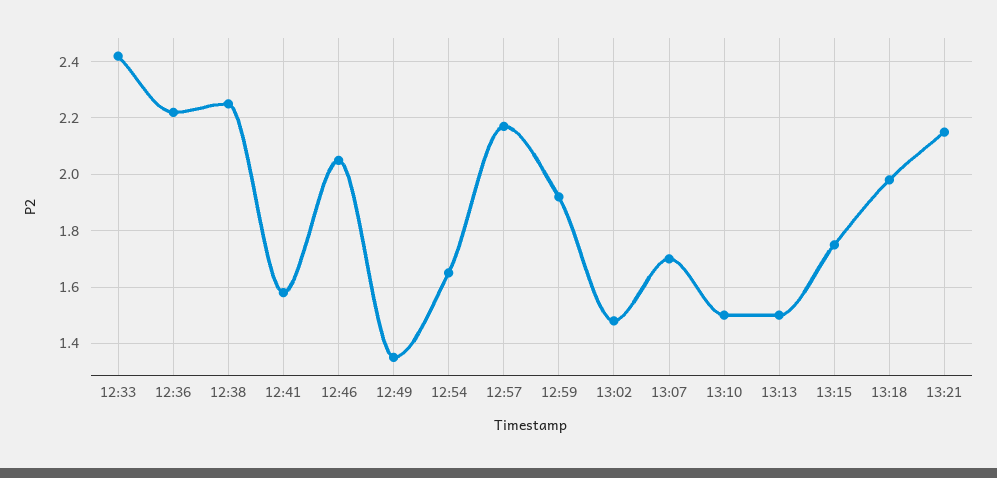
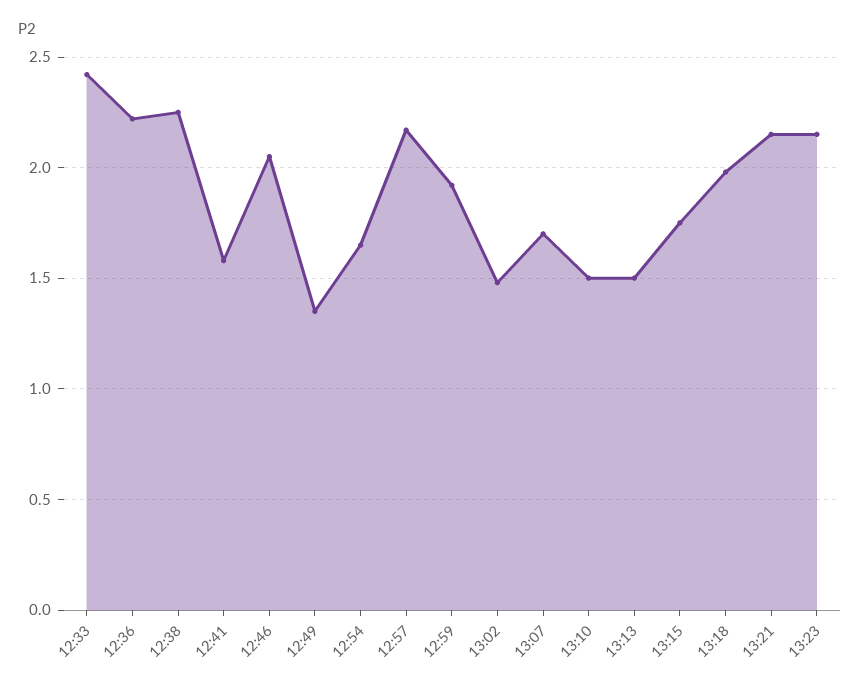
13:23: none -> 2.15

